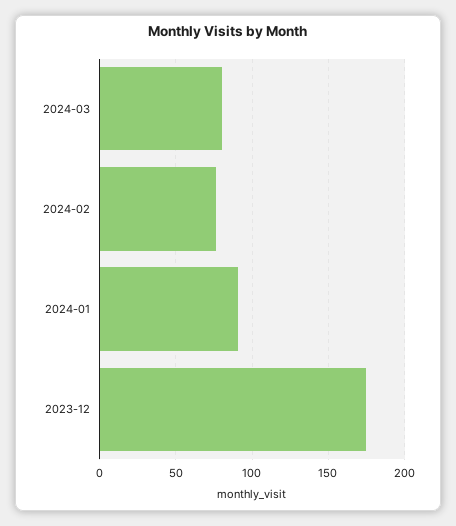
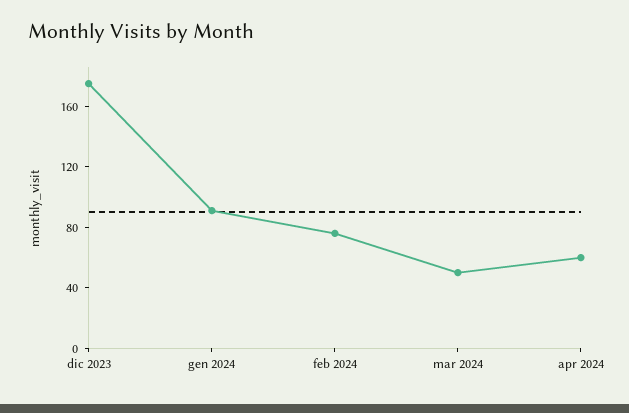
2024-03: 80 -> 50
apr 2024: none -> 60

